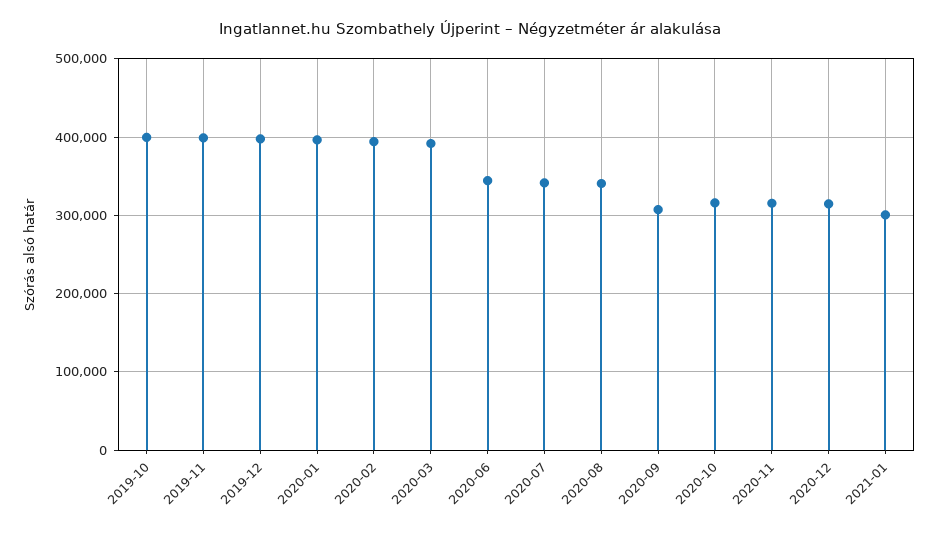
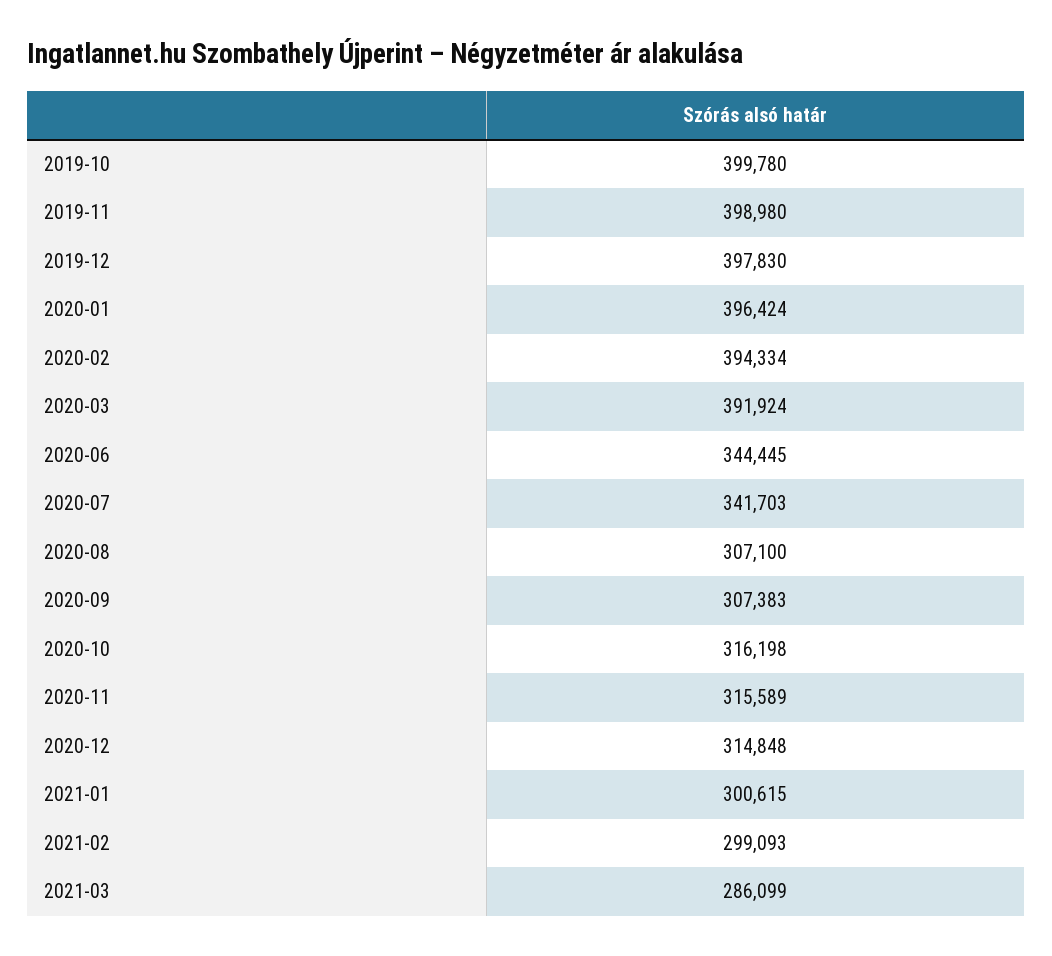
2020-08: 340000 -> 307100
2021-02: none -> 299093
2021-03: none -> 286099

